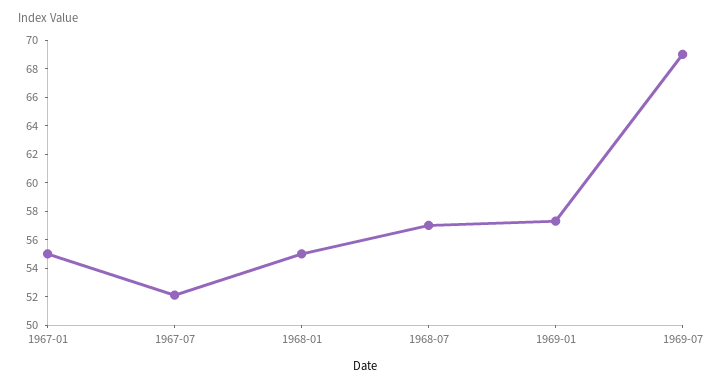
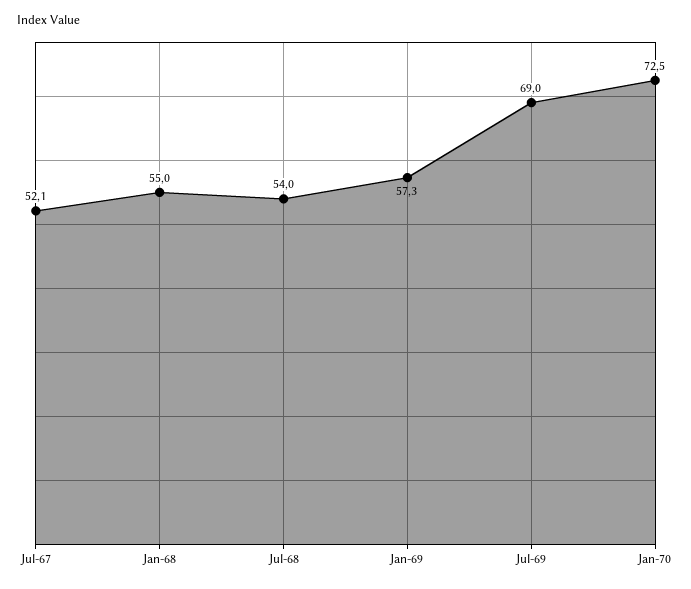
1967-01: 55 -> none
1968-07: 57 -> 54
Jan-70: none -> 72.5

